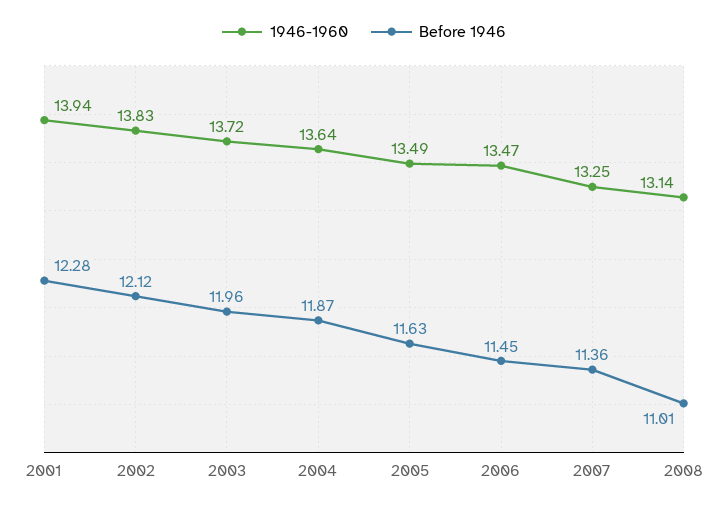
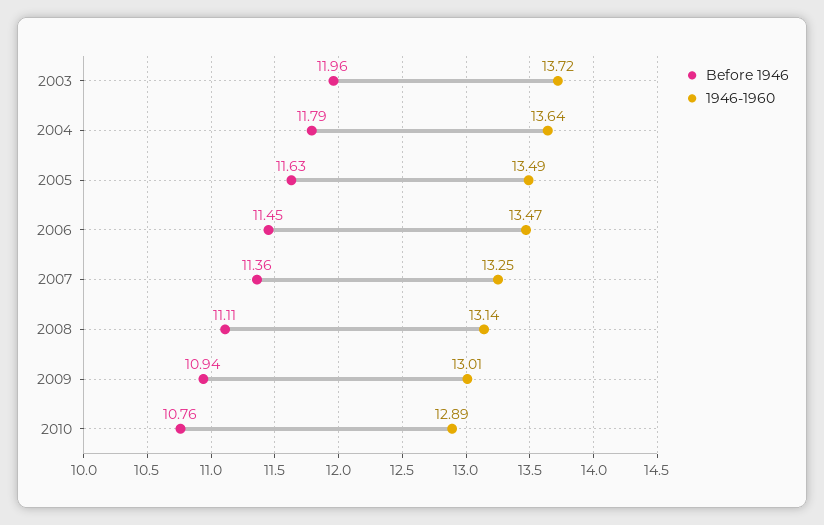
1946-1960, 2001: 13.94 -> none
Before 1946, 2001: 12.28 -> none
1946-1960, 2002: 13.83 -> none
Before 1946, 2002: 12.12 -> none
Before 1946, 2004: 11.87 -> 11.79
Before 1946, 2008: 11.01 -> 11.11
Before 1946, 2009: none -> 10.94
1946-1960, 2009: none -> 13.01
Before 1946, 2010: none -> 10.76
1946-1960, 2010: none -> 12.89

